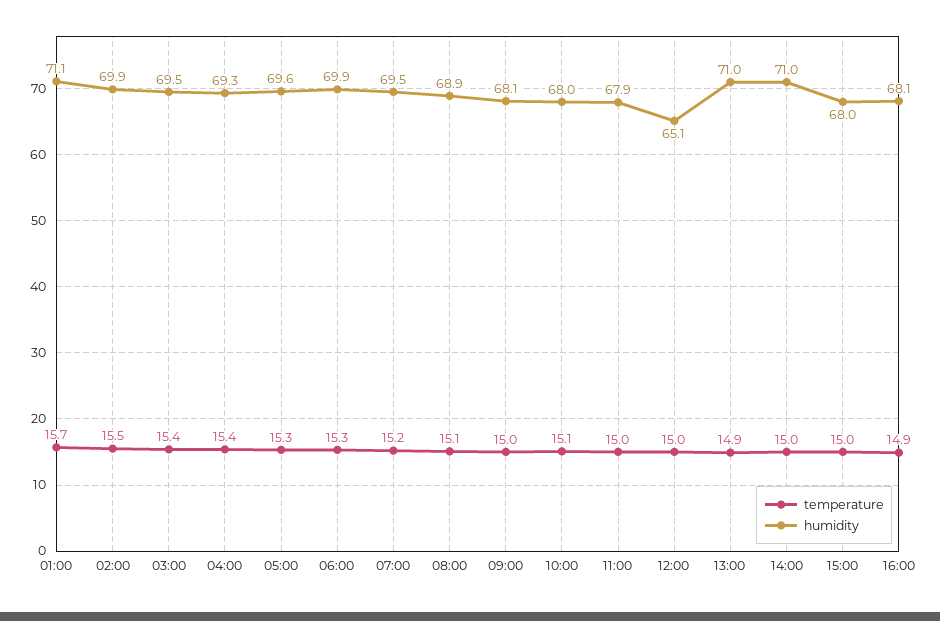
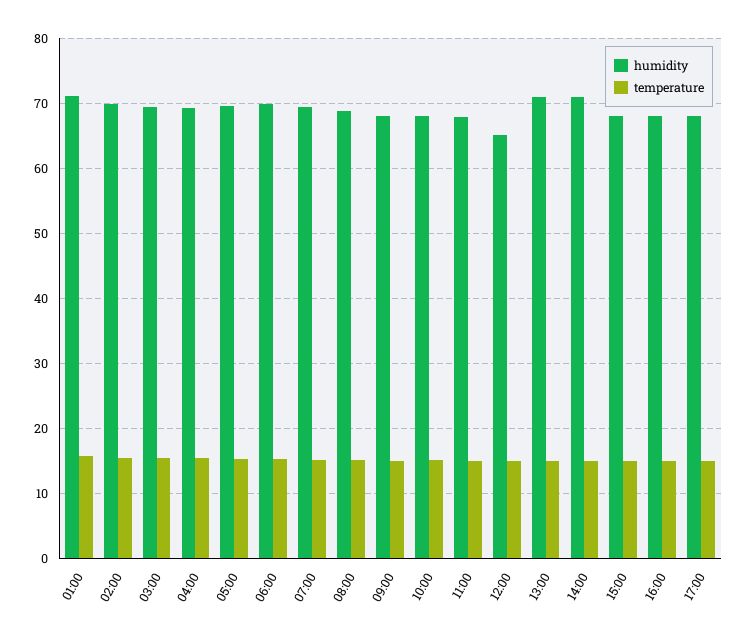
humidity, 17:00: none -> 68
temperature, 17:00: none -> 15

